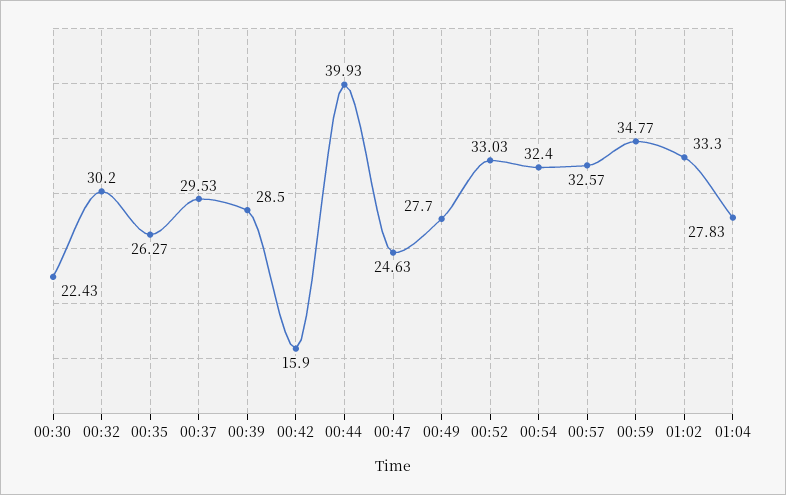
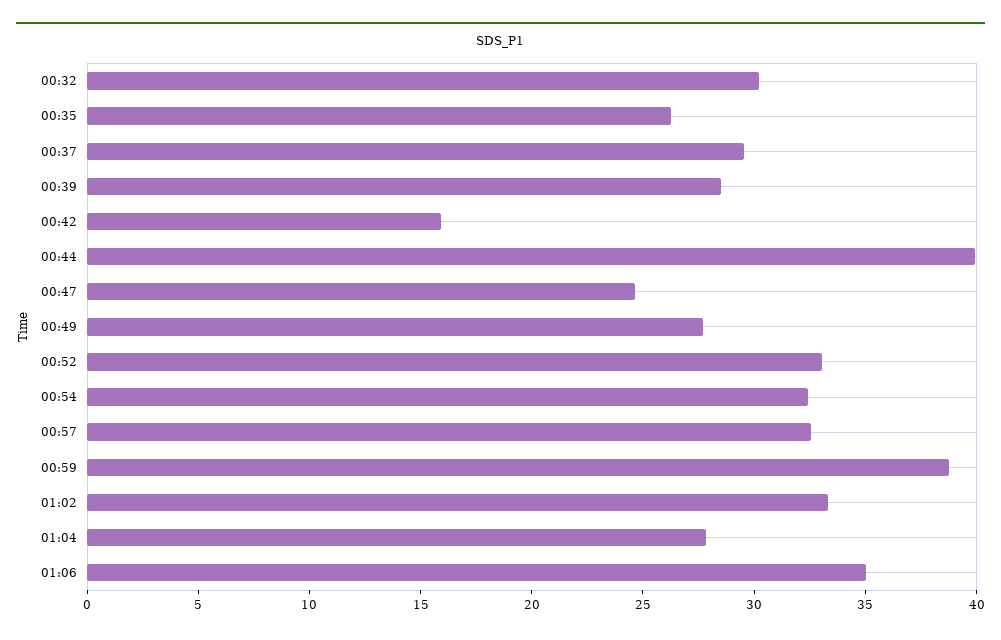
00:30: 22.43 -> none
00:59: 34.77 -> 39
01:06: none -> 35

